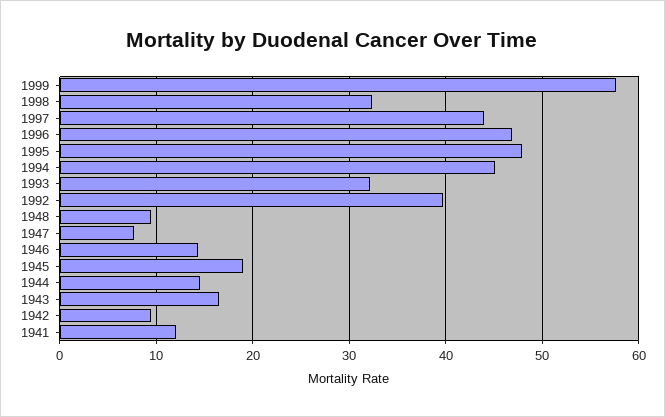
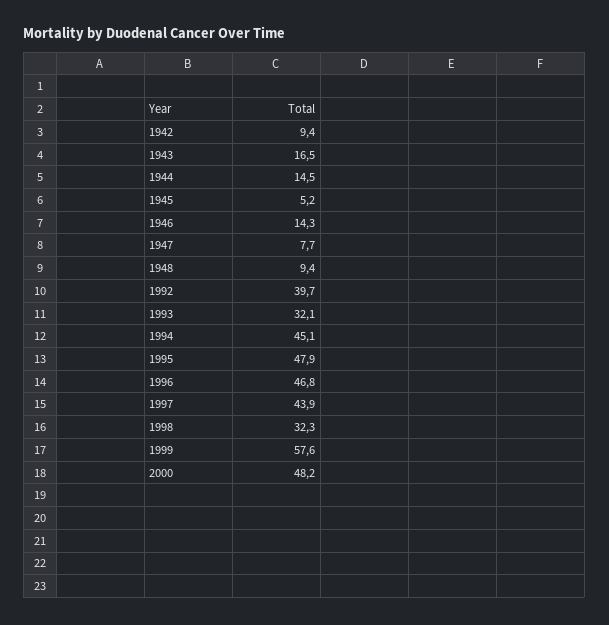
1945: 19 -> 5.2
1941: 12 -> none
2000: none -> 48.2

